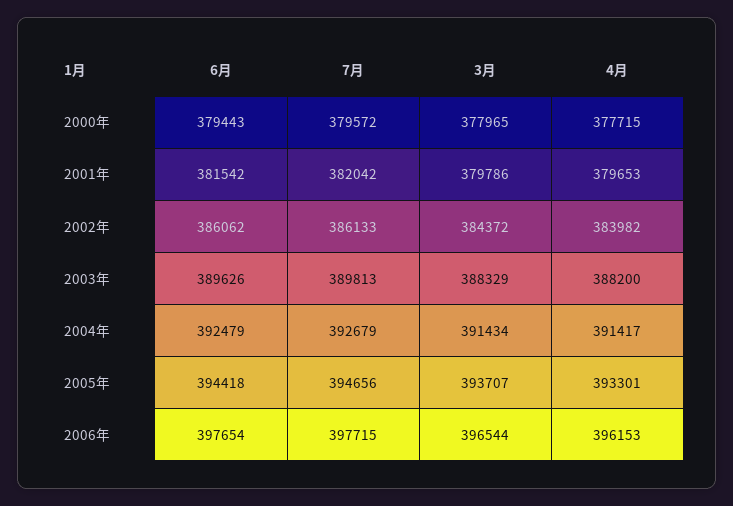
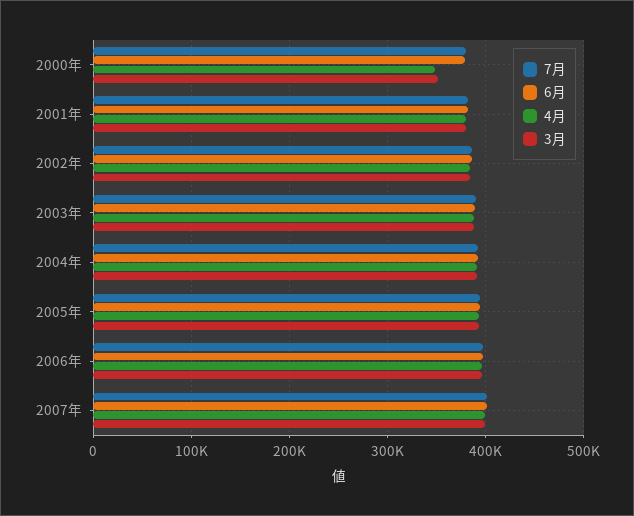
3月, 2000年: 377965 -> 350000
4月, 2000年: 377715 -> 350000
7月, 2007年: none -> 400000
6月, 2007年: none -> 400000
4月, 2007年: none -> 400000
3月, 2007年: none -> 400000

